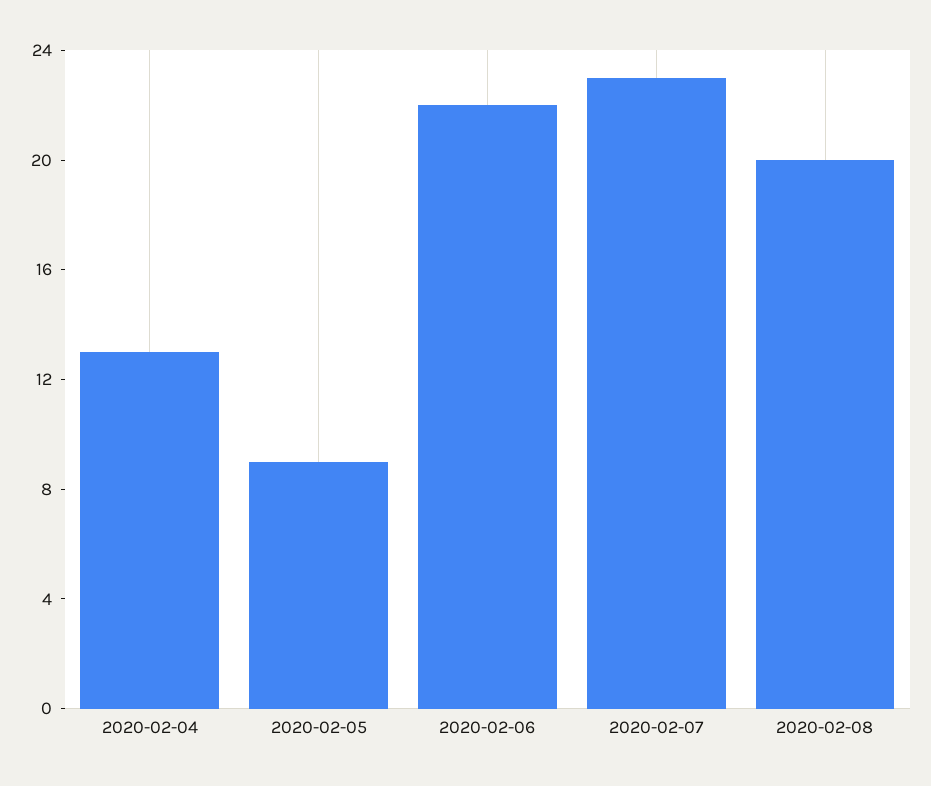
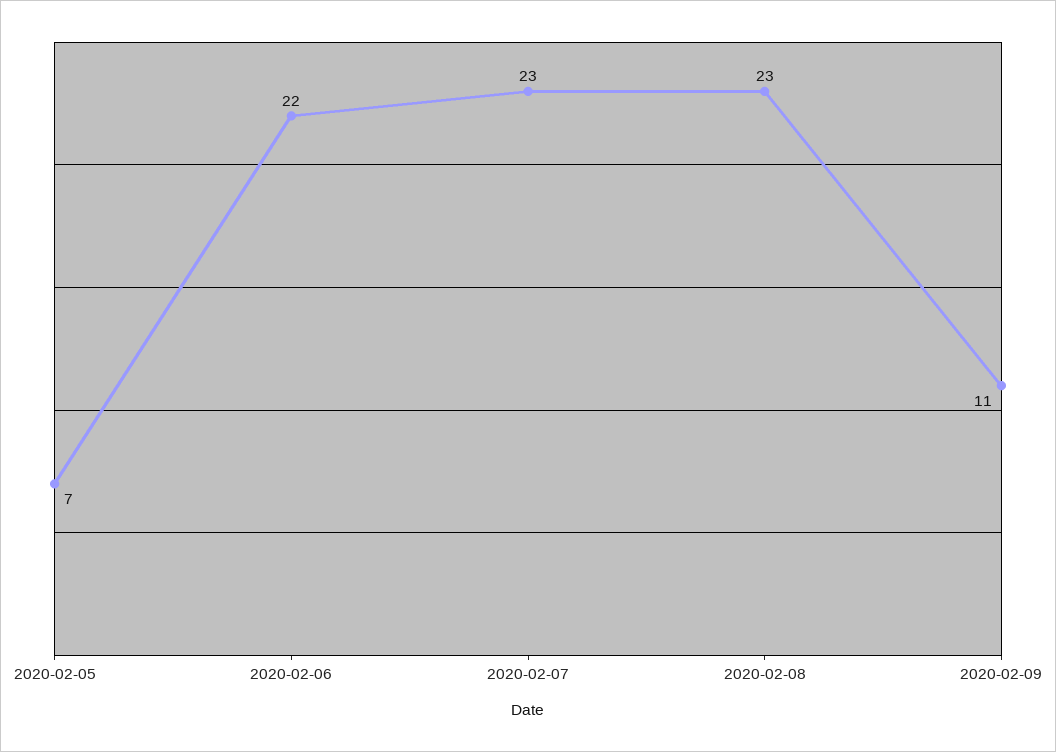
2020-02-04: 13 -> none
2020-02-05: 9 -> 7
2020-02-08: 20 -> 23
2020-02-09: none -> 11

